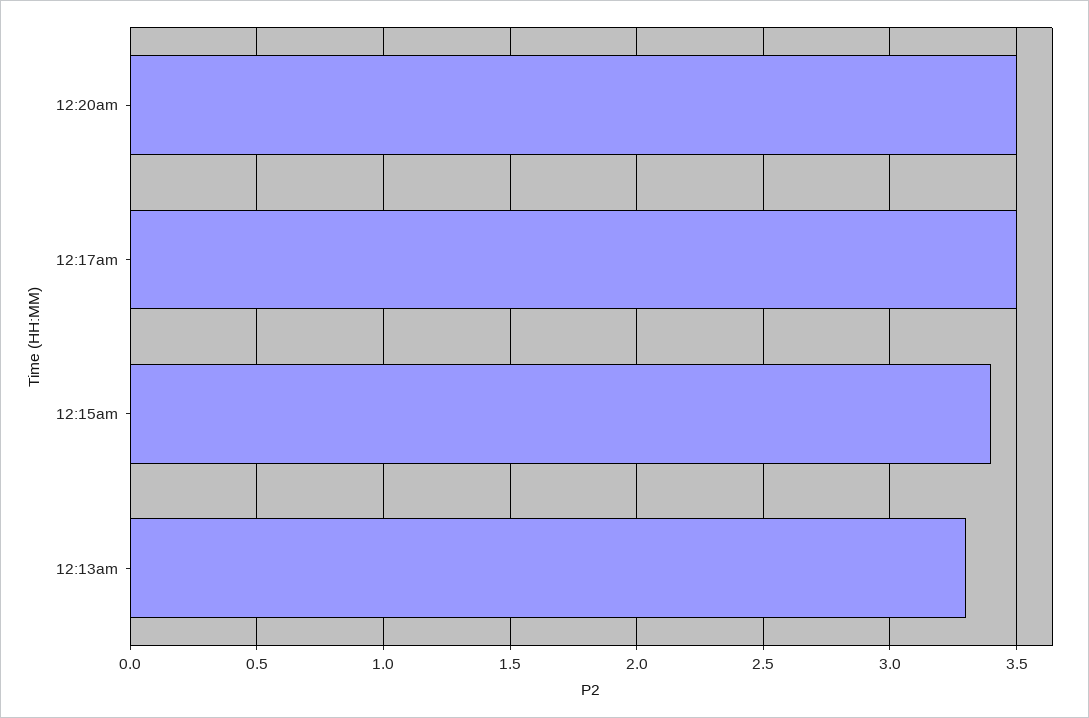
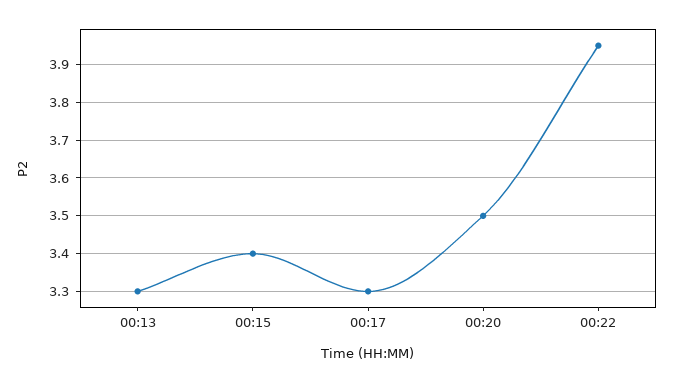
12:17am: 3.5 -> 3.3
00:22: none -> 3.95

